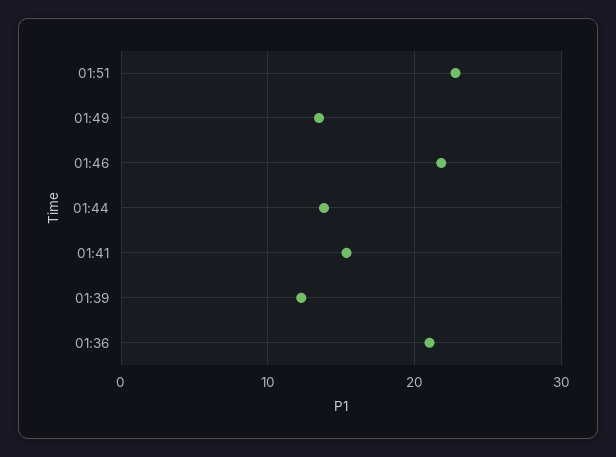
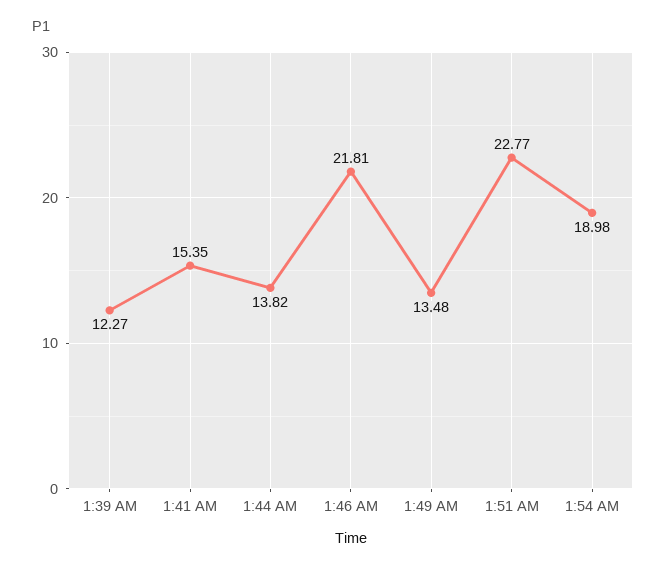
01:36: 21 -> none
1:54 AM: none -> 18.98

